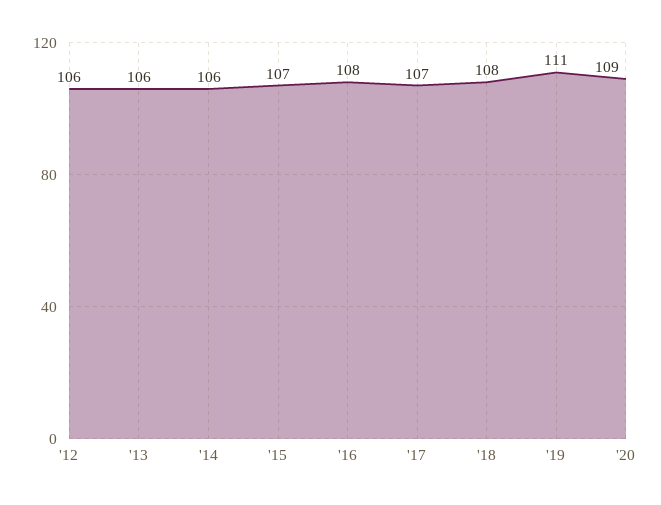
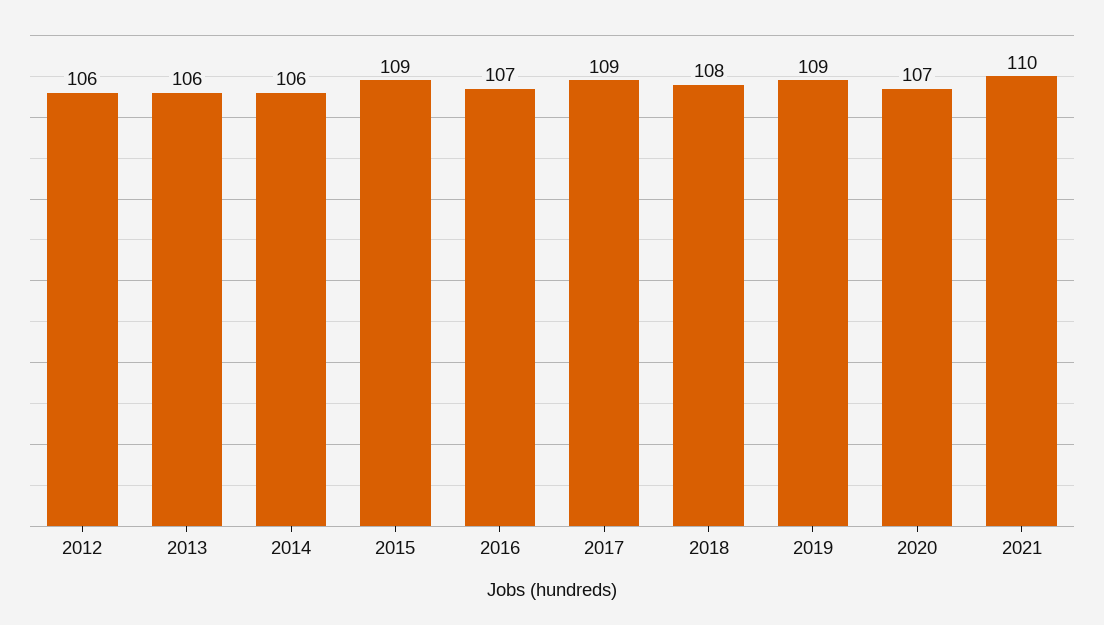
'15: 107 -> 109
'16: 108 -> 107
'17: 107 -> 109
'19: 111 -> 109
'20: 109 -> 107
2021: none -> 110

